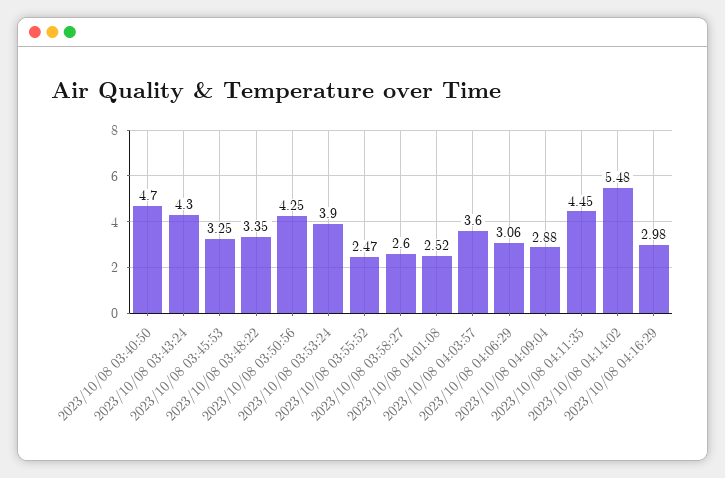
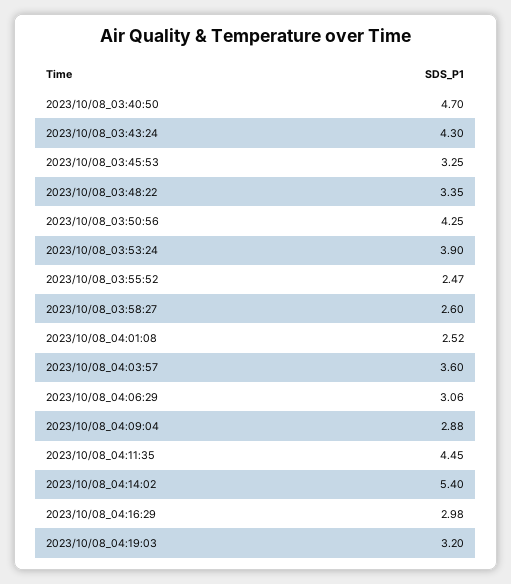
2023/10/08 04:14:02: 5.48 -> 5.4
2023/10/08_04:19:03: none -> 3.2

